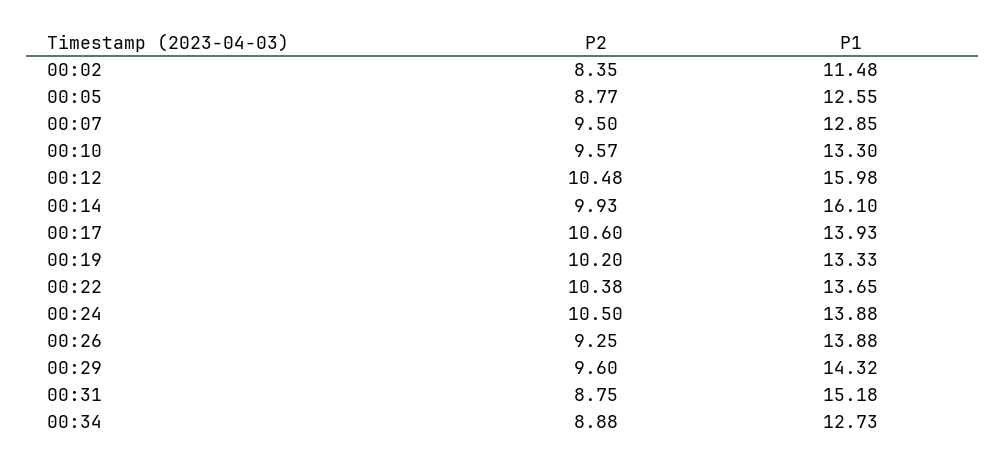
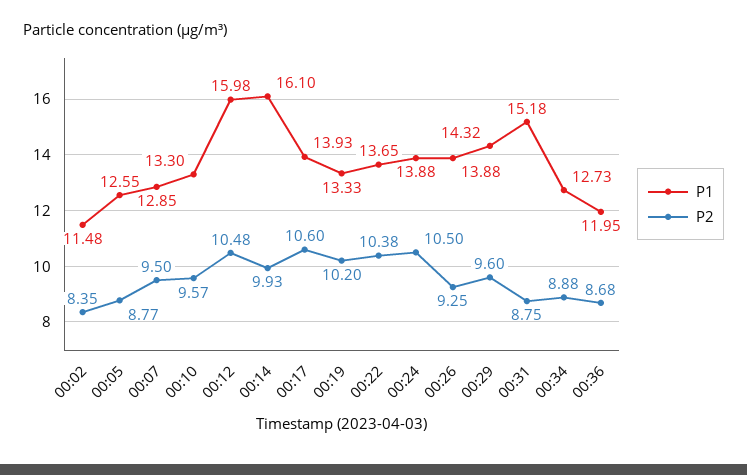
P1, 00:36: none -> 11.95
P2, 00:36: none -> 8.68

